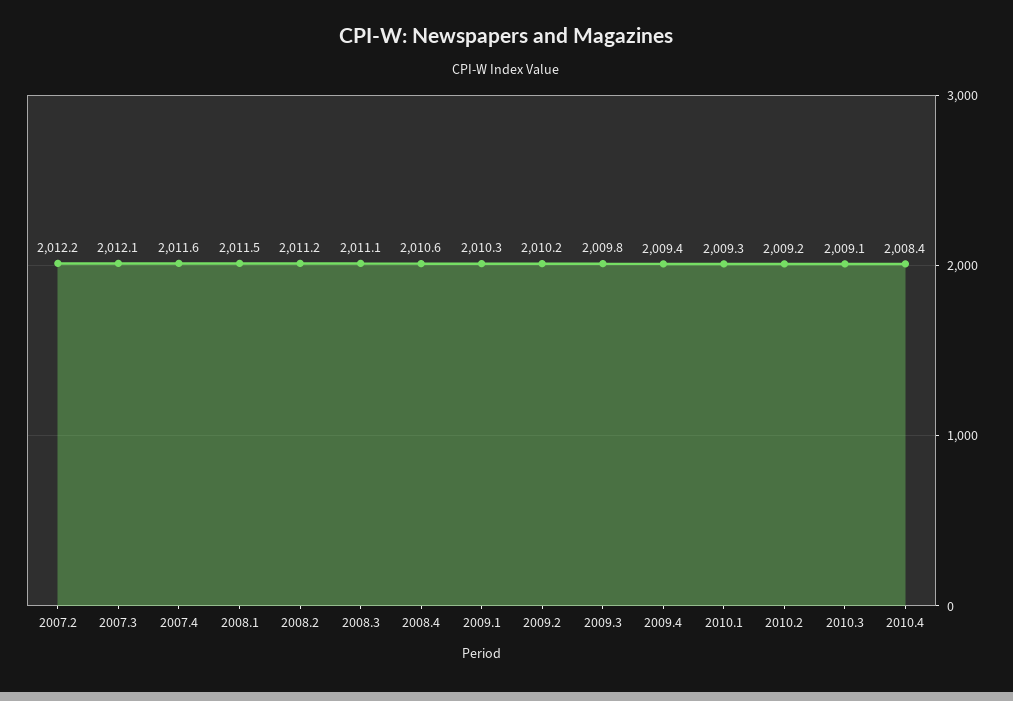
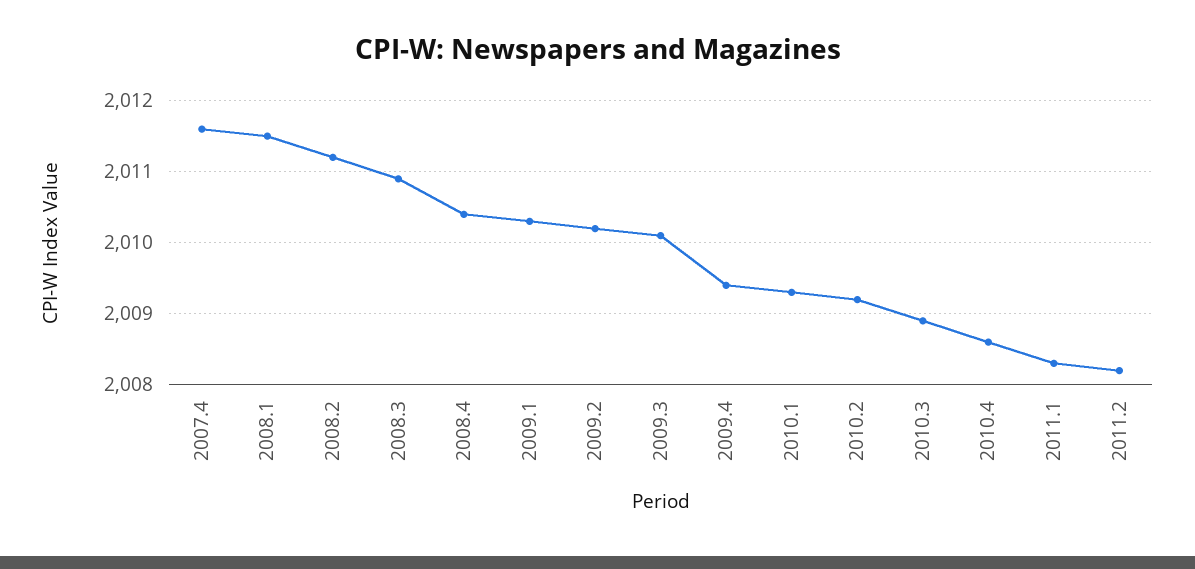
2007.2: 2012.2 -> none
2007.3: 2012.1 -> none
2008.3: 2011.1 -> 2010.9
2008.4: 2010.6 -> 2010.4
2009.3: 2009.8 -> 2010.1
2010.3: 2009.1 -> 2008.9
2010.4: 2008.4 -> 2008.6
2011.1: none -> 2008.3
2011.2: none -> 2008.2

